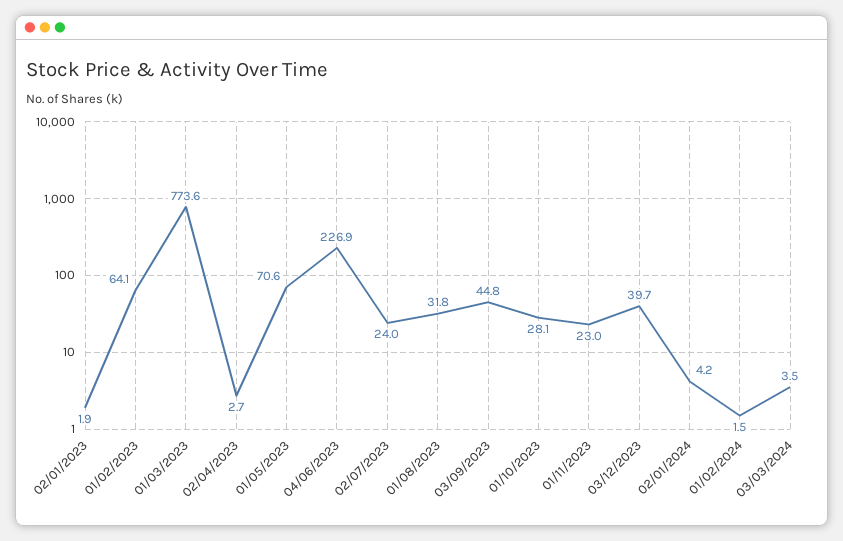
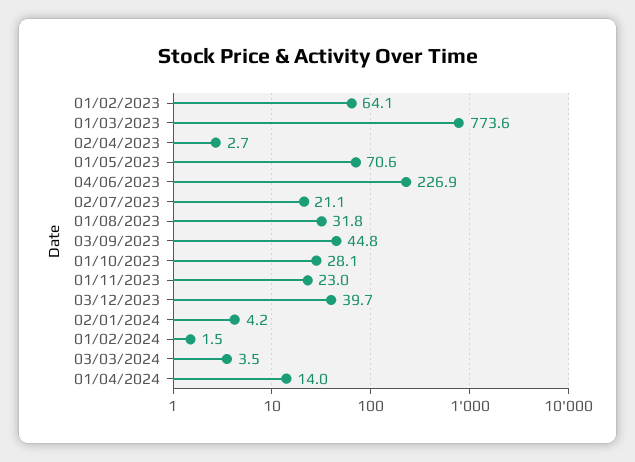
02/01/2023: 1.9 -> none
02/07/2023: 24 -> 21.1
01/04/2024: none -> 14

